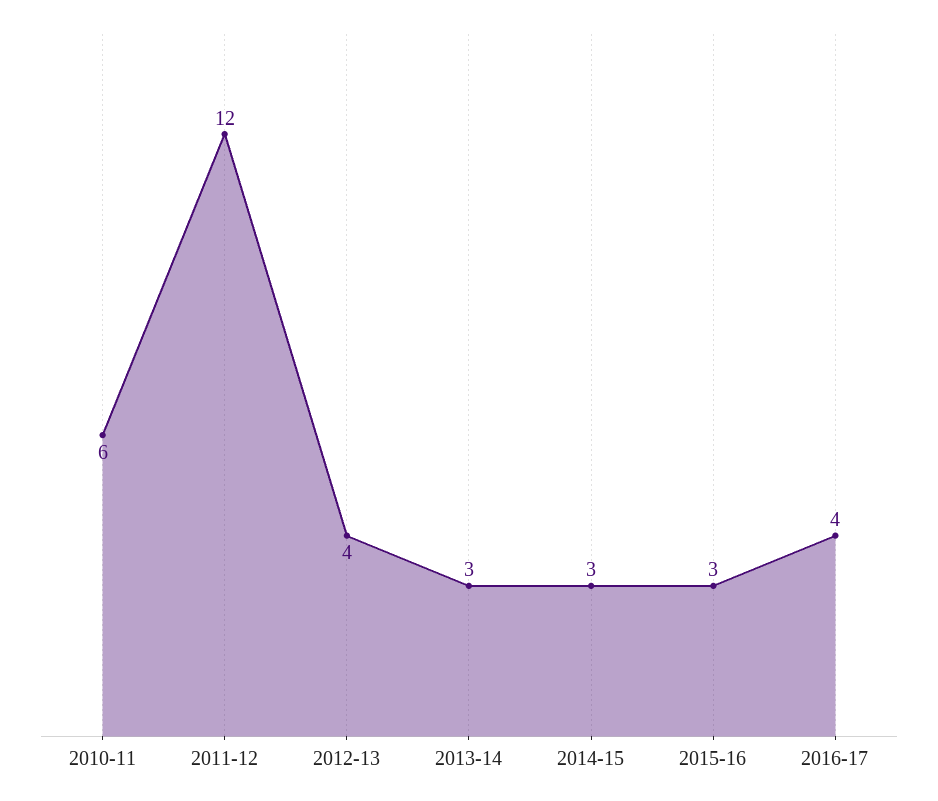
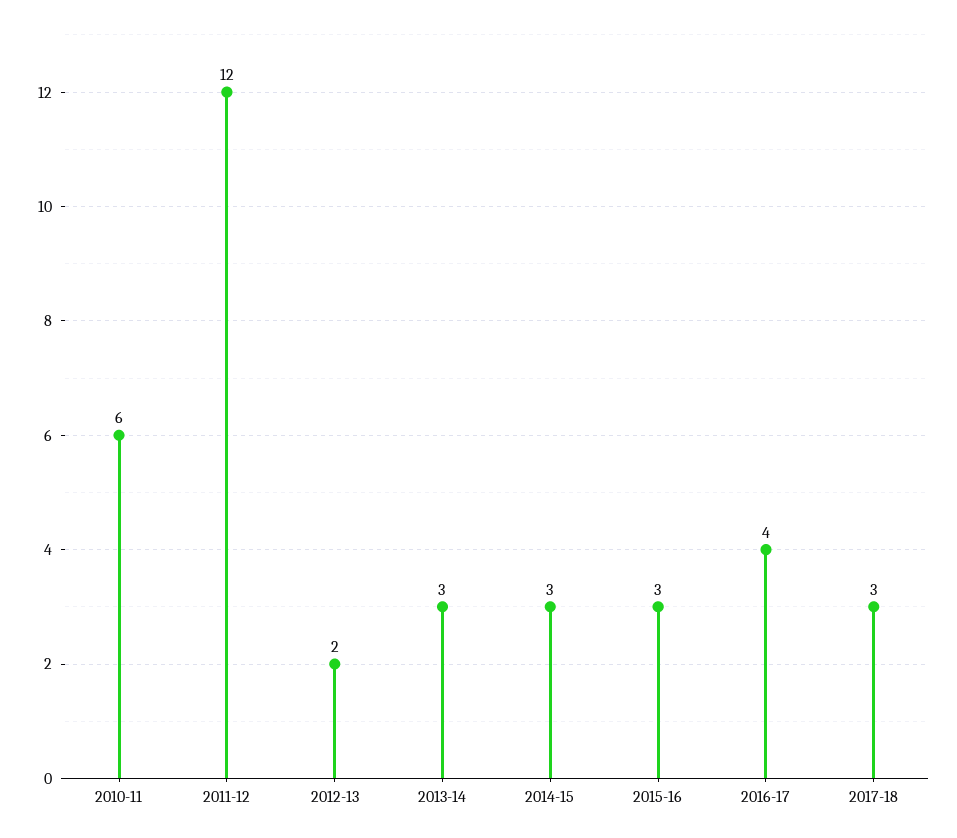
2012-13: 4 -> 2
2017-18: none -> 3

